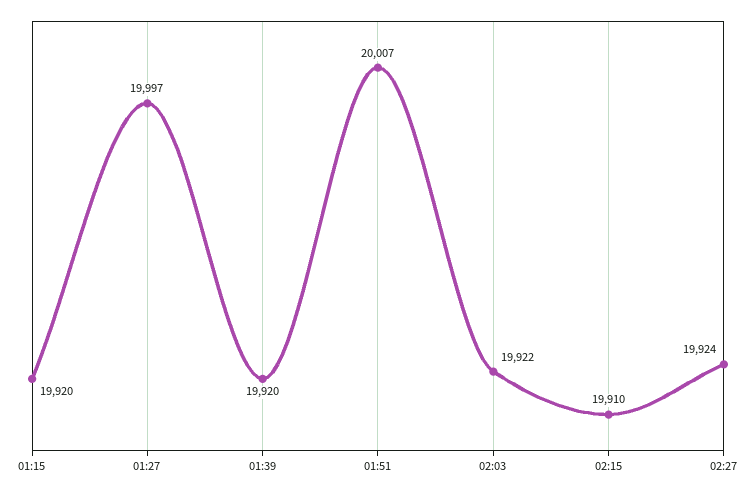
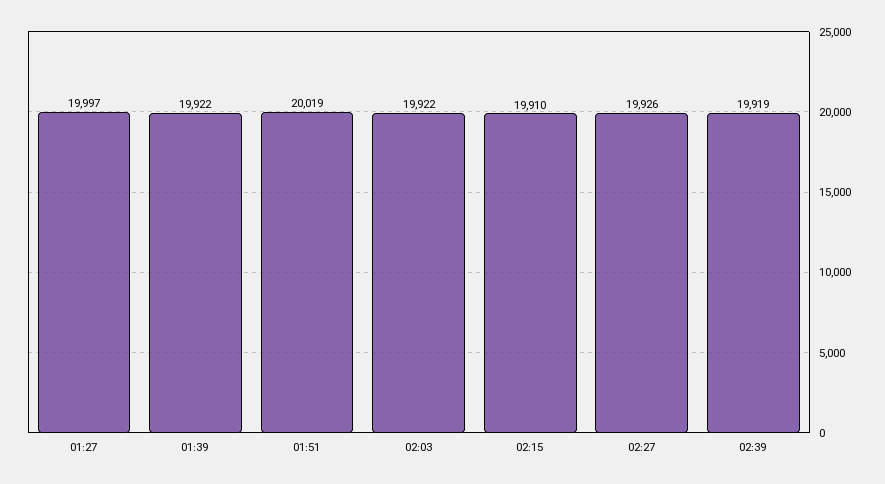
01:15: 19920 -> none
01:39: 19920 -> 19922
01:51: 20007 -> 20019
02:27: 19924 -> 19926
02:39: none -> 19919

